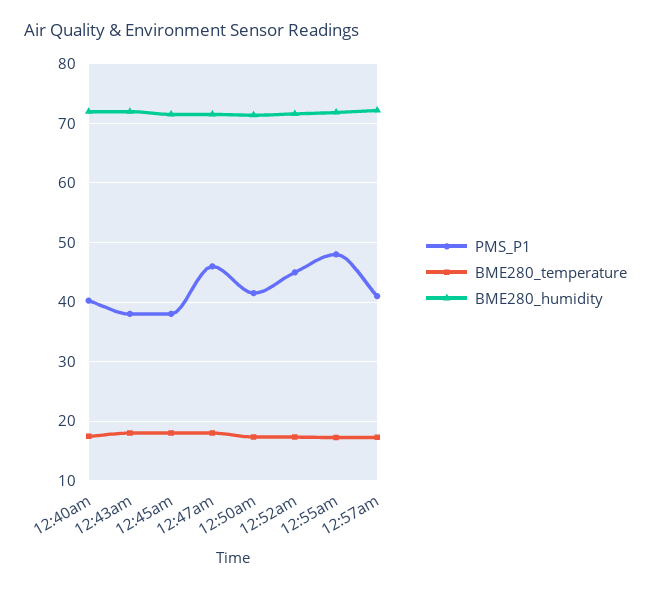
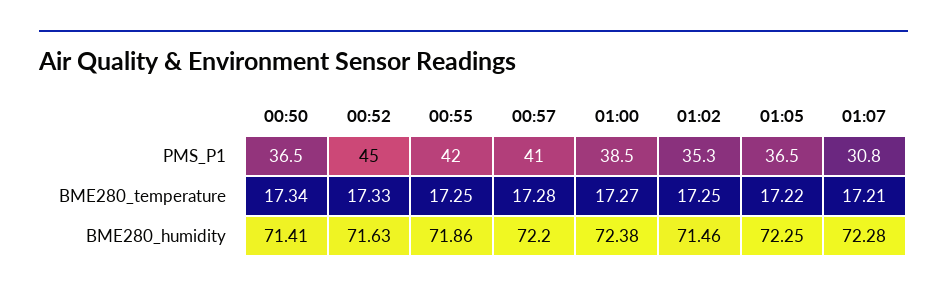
PMS_P1, 12:40am: 40 -> none
BME280_temperature, 12:40am: 18 -> none
BME280_humidity, 12:40am: 72 -> none
PMS_P1, 12:43am: 38 -> none
BME280_temperature, 12:43am: 18 -> none
BME280_humidity, 12:43am: 72 -> none
PMS_P1, 12:45am: 38 -> none
BME280_temperature, 12:45am: 18 -> none
BME280_humidity, 12:45am: 72 -> none
PMS_P1, 12:47am: 46 -> none
BME280_temperature, 12:47am: 18 -> none
BME280_humidity, 12:47am: 72 -> none
PMS_P1, 12:50am: 42 -> 36.5
PMS_P1, 12:55am: 48 -> 42
PMS_P1, 01:00: none -> 38.5
PMS_P1, 01:02: none -> 35.3
PMS_P1, 01:05: none -> 36.5
PMS_P1, 01:07: none -> 30.8
BME280_temperature, 01:00: none -> 17.27
BME280_temperature, 01:02: none -> 17.25
BME280_temperature, 01:05: none -> 17.22
BME280_temperature, 01:07: none -> 17.21
BME280_humidity, 01:00: none -> 72.38
BME280_humidity, 01:02: none -> 71.46
BME280_humidity, 01:05: none -> 72.25
BME280_humidity, 01:07: none -> 72.28

